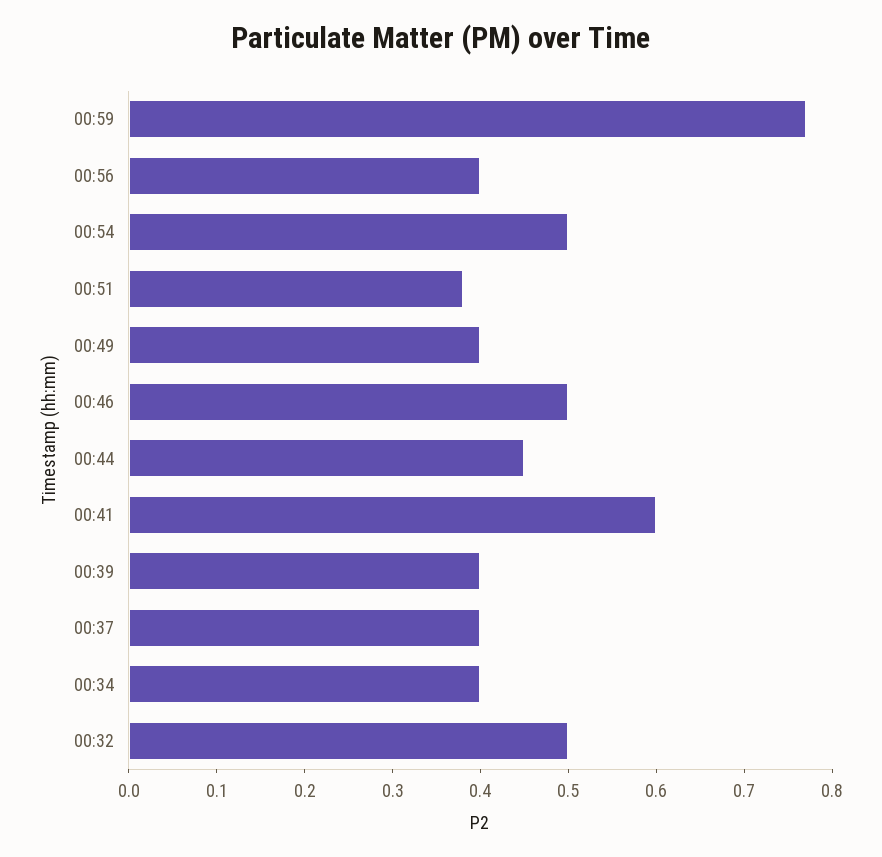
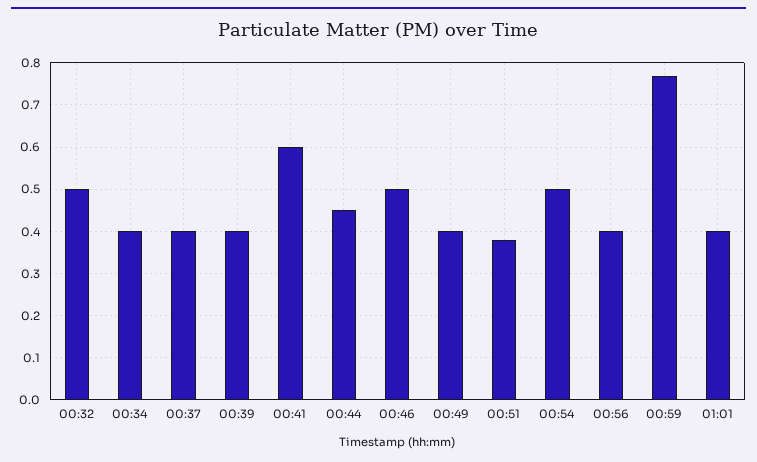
01:01: none -> 0.4

